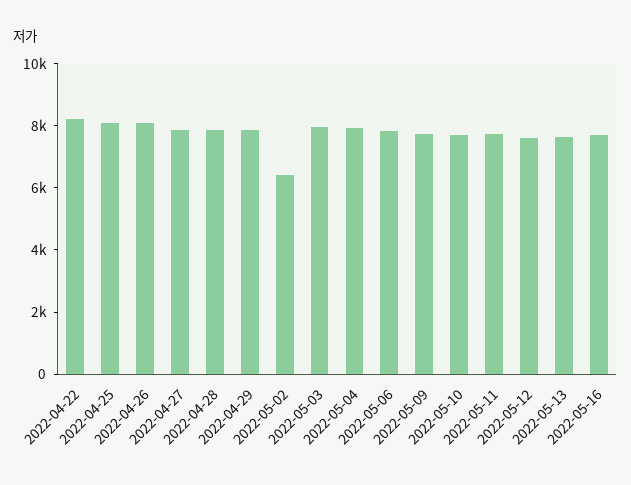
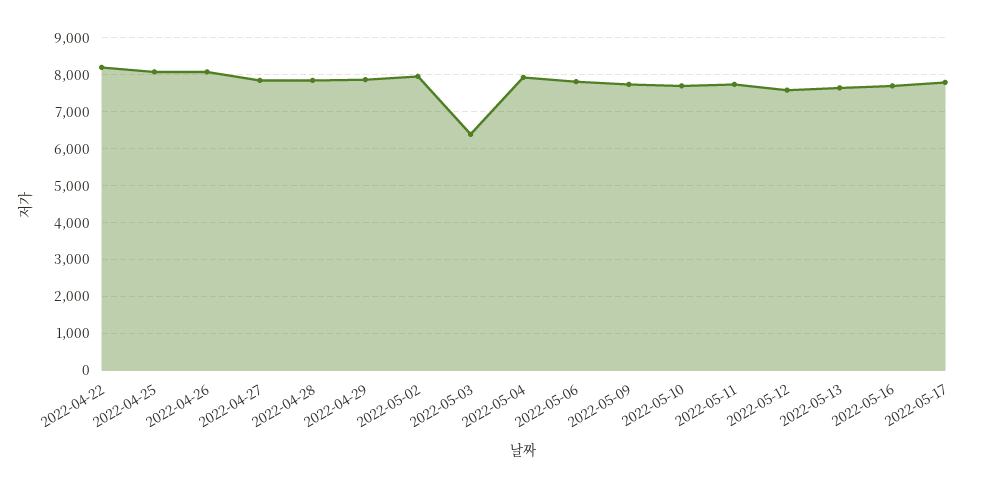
2022-05-02: 6500 -> 8000
2022-05-03: 8000 -> 6400
2022-05-17: none -> 7800

